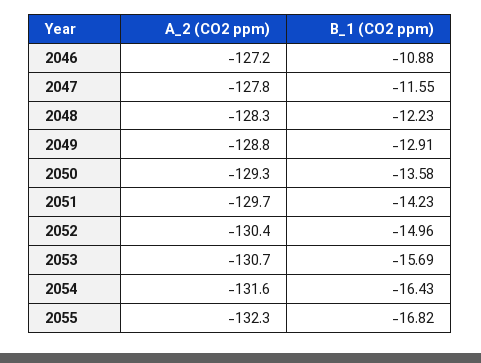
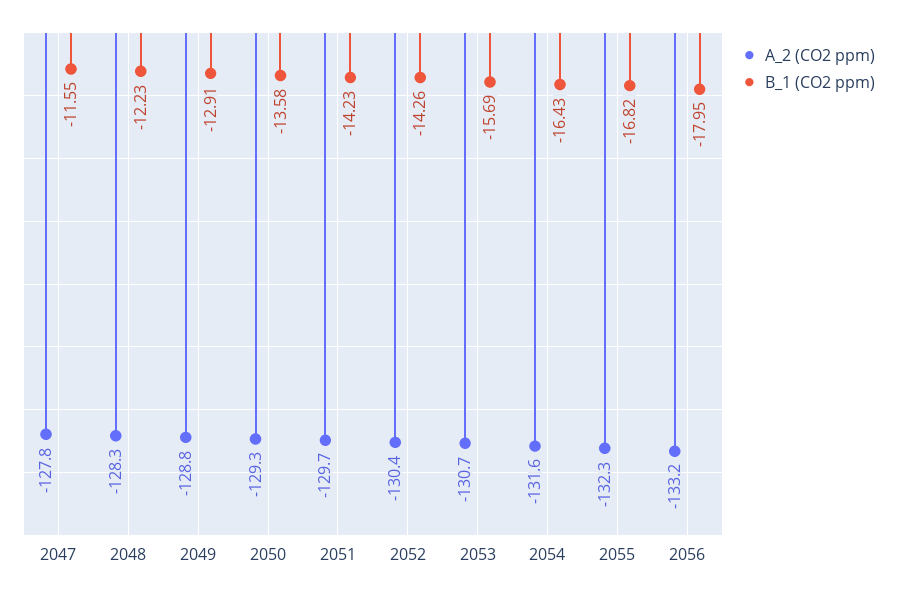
A_2 (CO2 ppm), 2046: -127.2 -> none
B_1 (CO2 ppm), 2046: -10.88 -> none
B_1 (CO2 ppm), 2052: -14.96 -> -14.26
A_2 (CO2 ppm), 2056: none -> -133.2
B_1 (CO2 ppm), 2056: none -> -17.95

